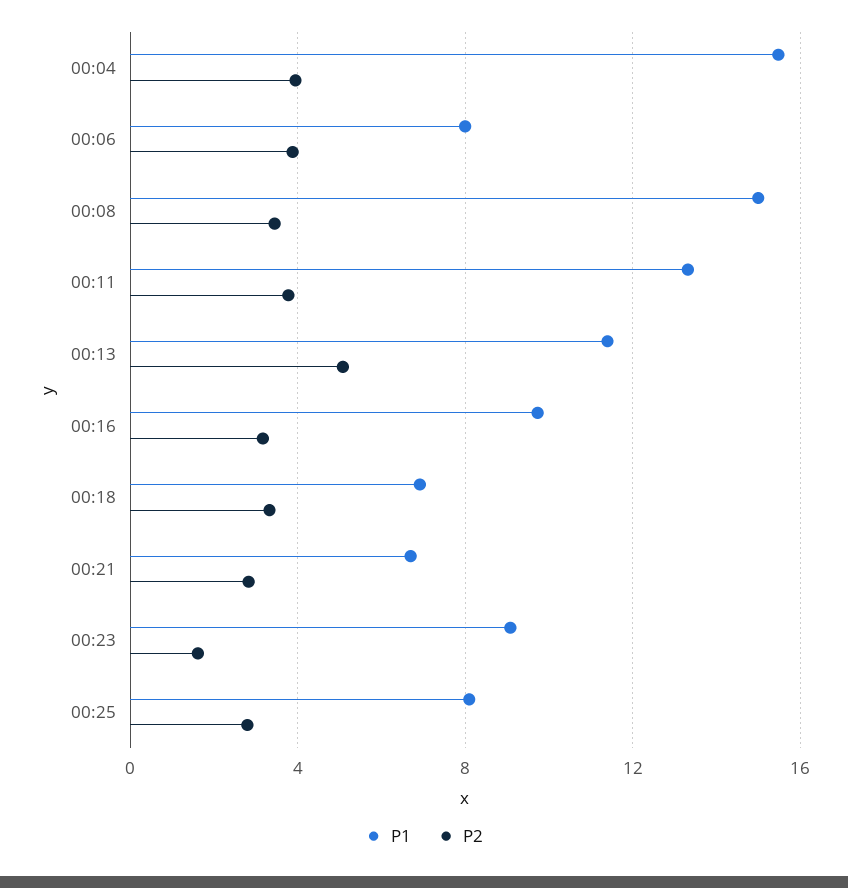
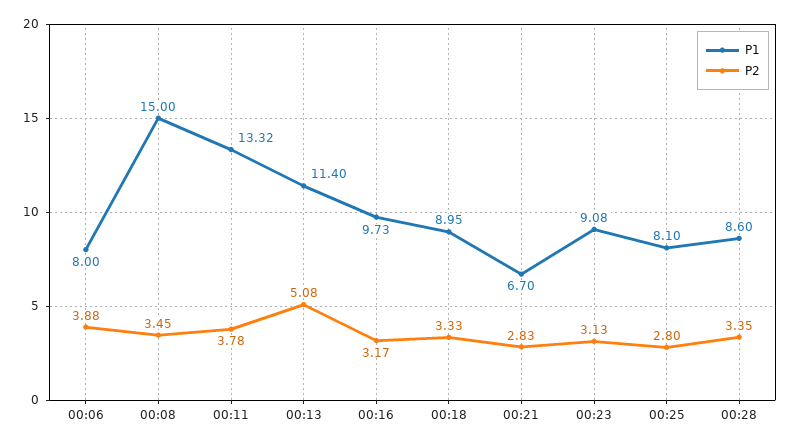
P1, 00:04: 15.5 -> none
P2, 00:04: 4 -> none
P1, 00:18: 7 -> 8.95
P2, 00:23: 1.5 -> 3.13
P1, 00:28: none -> 8.6
P2, 00:28: none -> 3.35

